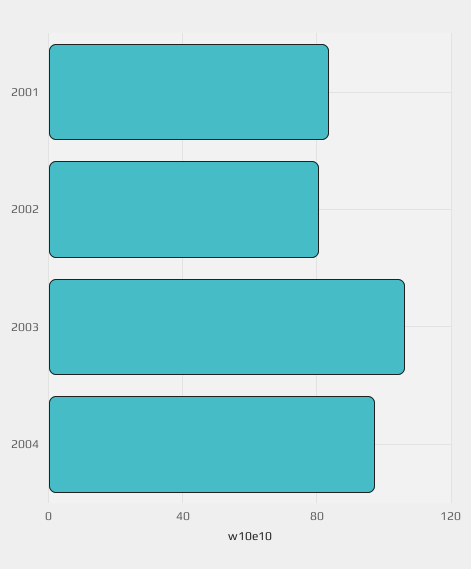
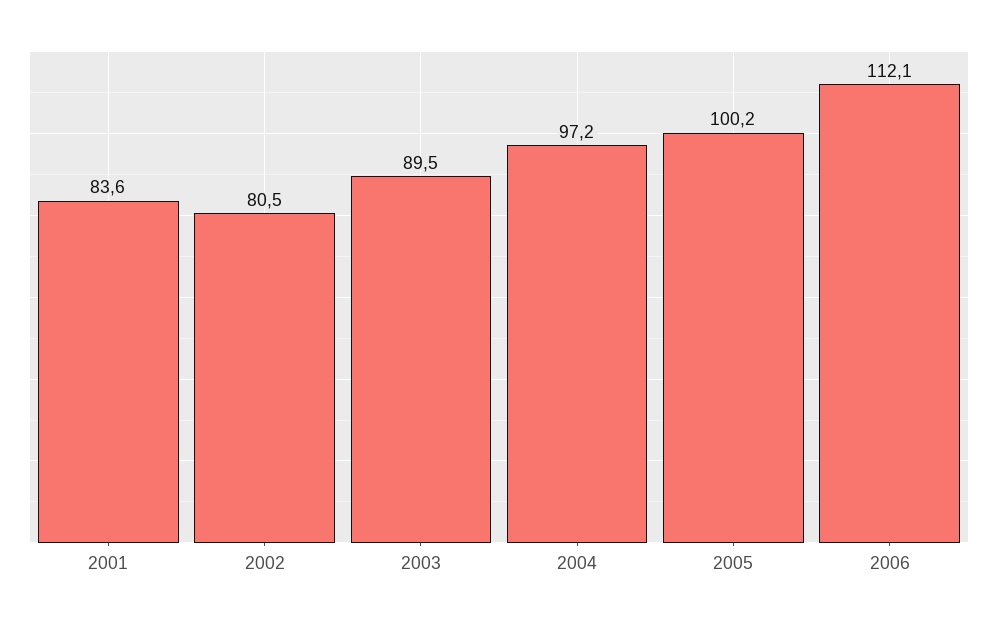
2003: 105 -> 89.5
2005: none -> 100.2
2006: none -> 112.1

